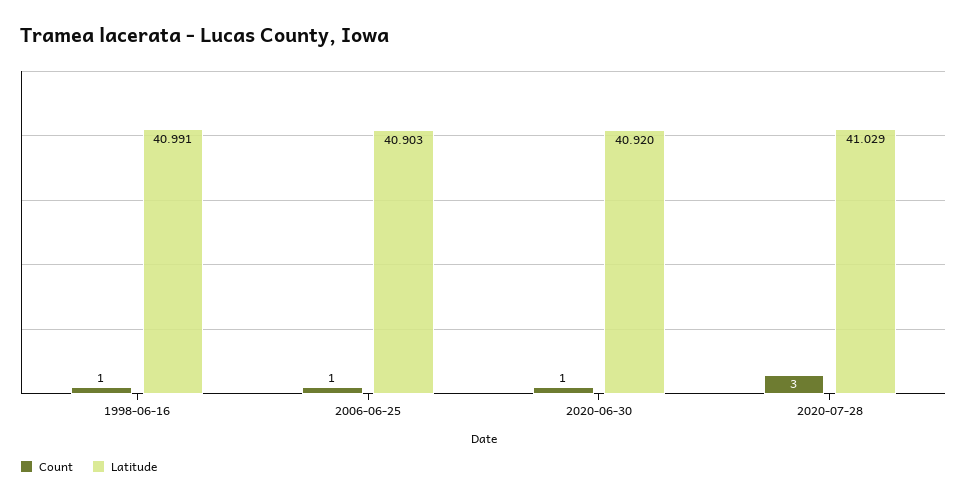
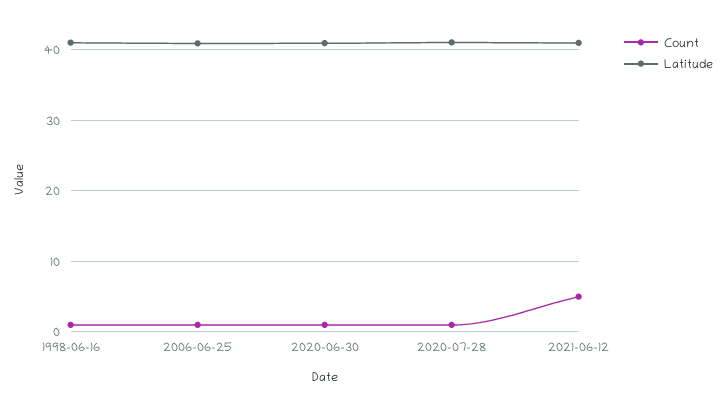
Count, 2020-07-28: 3 -> 1
Count, 2021-06-12: none -> 5
Latitude, 2021-06-12: none -> 41

